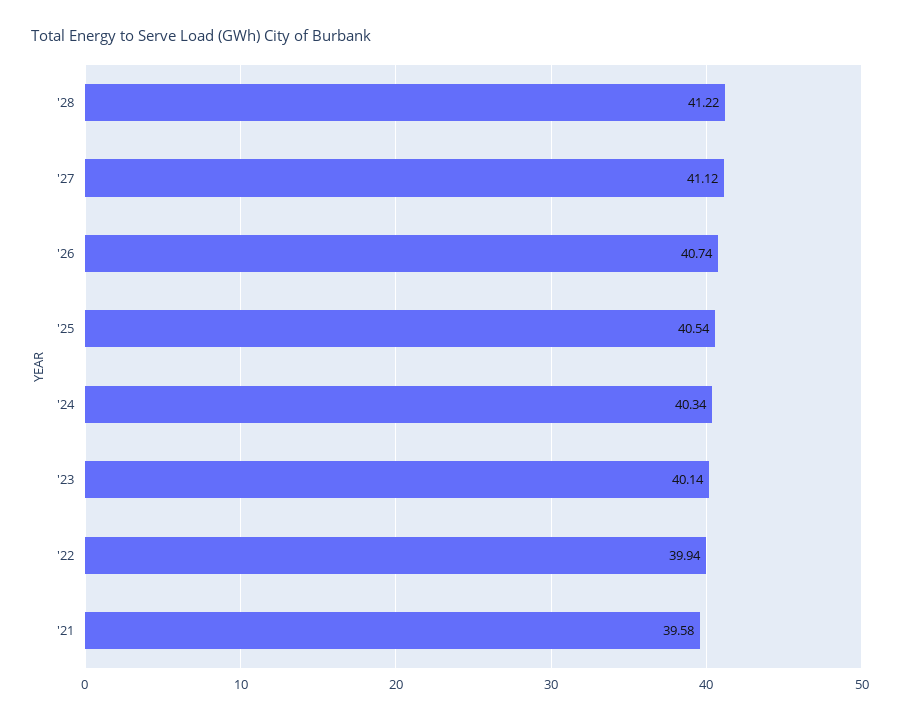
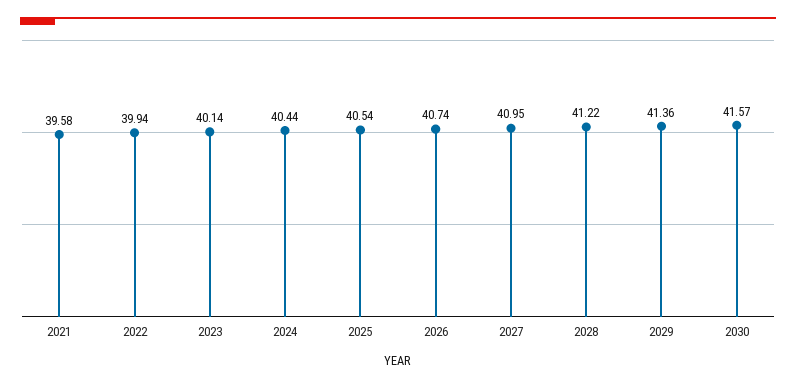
'27: 41.12 -> 40.95
'24: 40.34 -> 40.44
2029: none -> 41.36
2030: none -> 41.57

